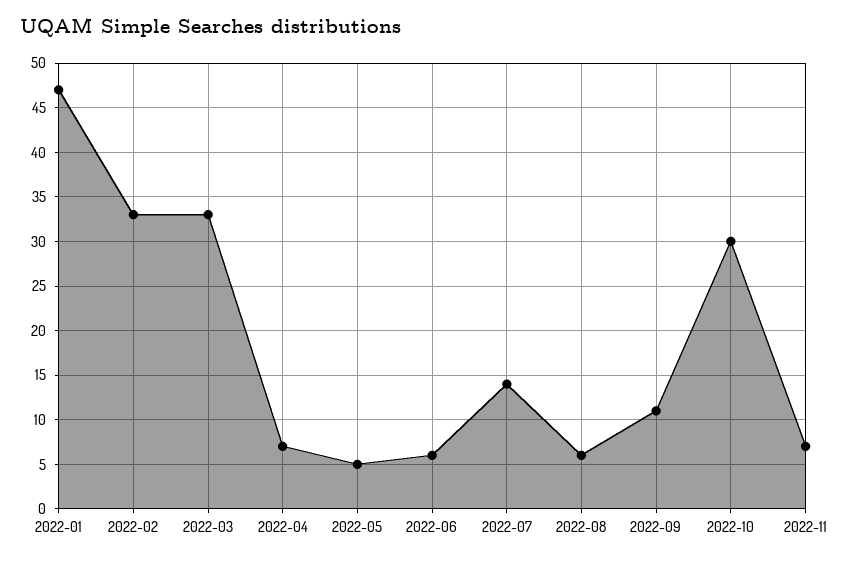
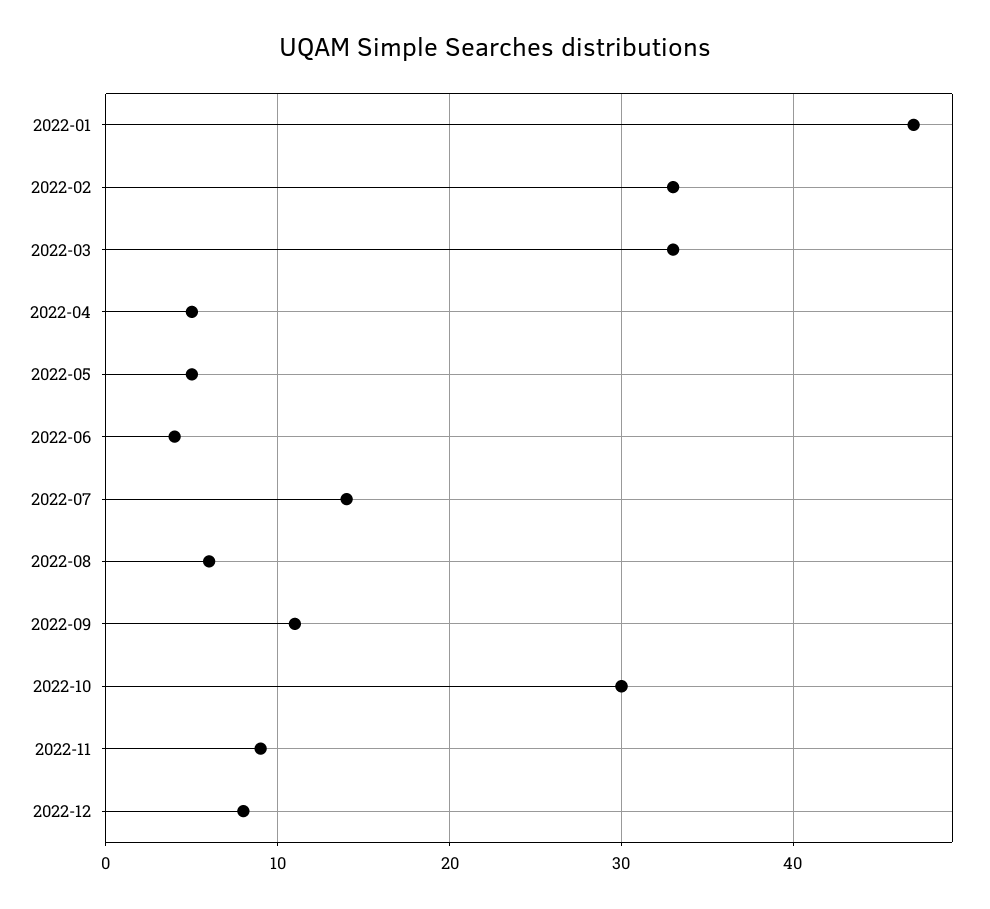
2022-04: 7 -> 5
2022-06: 6 -> 4
2022-11: 7 -> 9
2022-12: none -> 8

